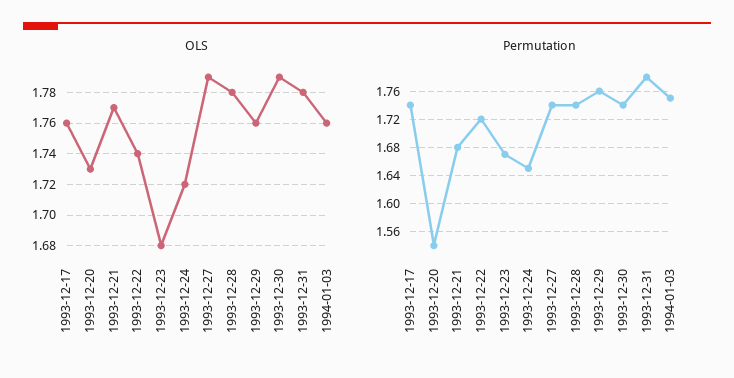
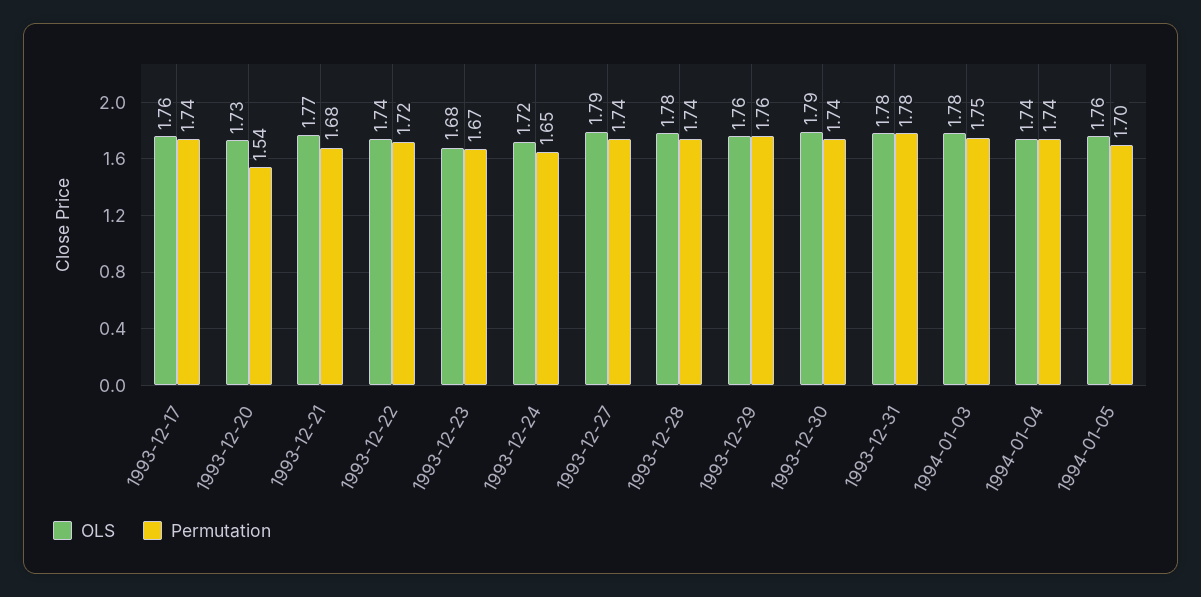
OLS, 1994-01-03: 1.76 -> 1.78
OLS, 1994-01-04: none -> 1.74
Permutation, 1994-01-04: none -> 1.74
OLS, 1994-01-05: none -> 1.76
Permutation, 1994-01-05: none -> 1.7

